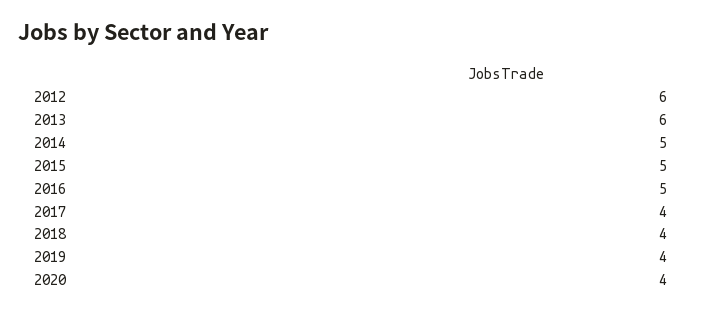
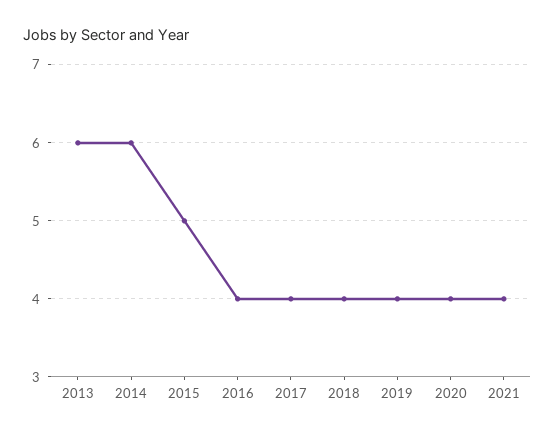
2012: 6 -> none
2014: 5 -> 6
2016: 5 -> 4
2021: none -> 4

